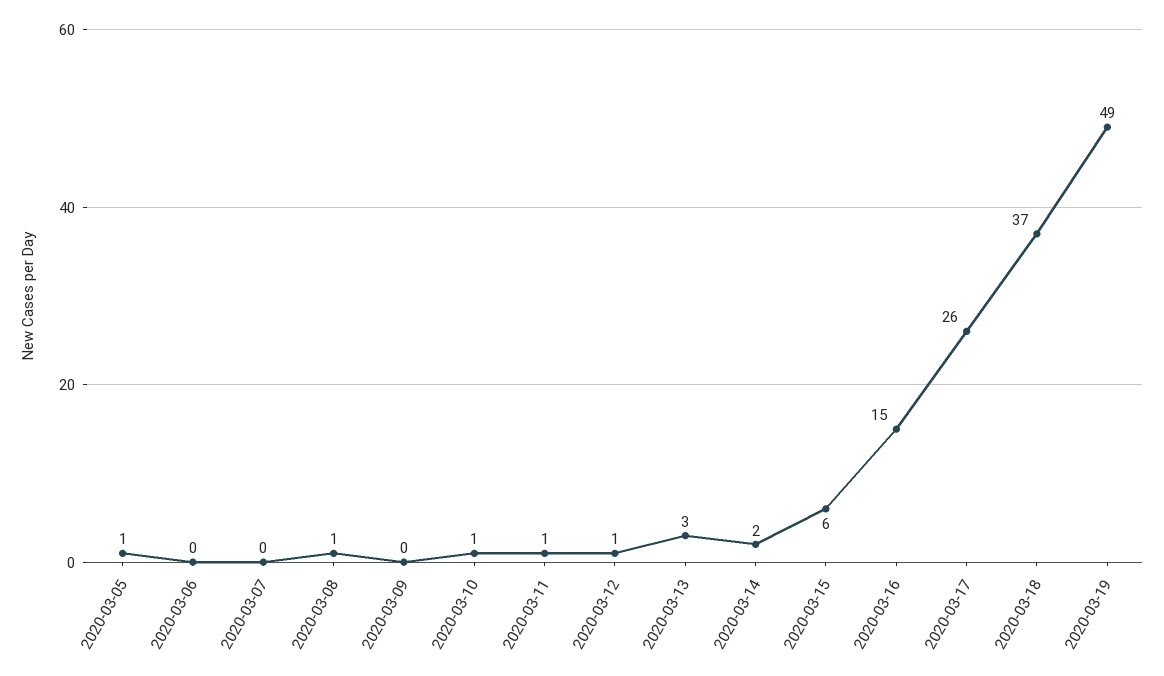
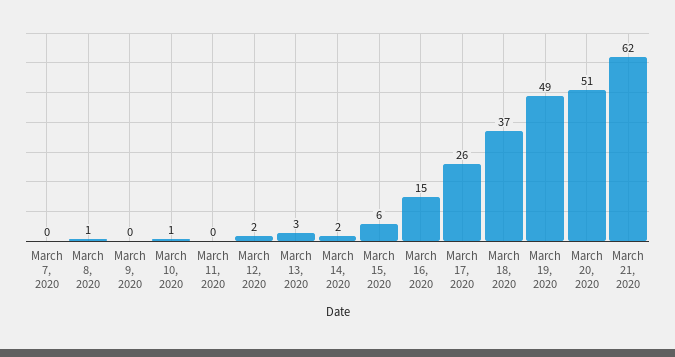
2020-03-05: 1 -> none
2020-03-06: 0 -> none
2020-03-11: 1 -> 0
2020-03-12: 1 -> 2
March 20, 2020: none -> 51
March 21, 2020: none -> 62

